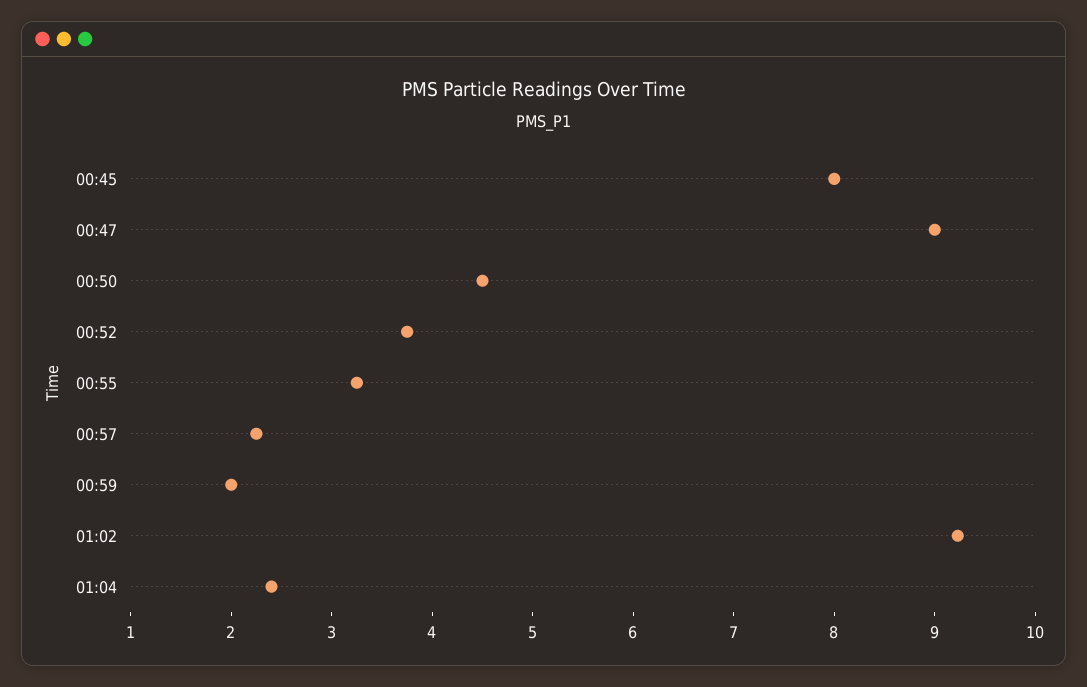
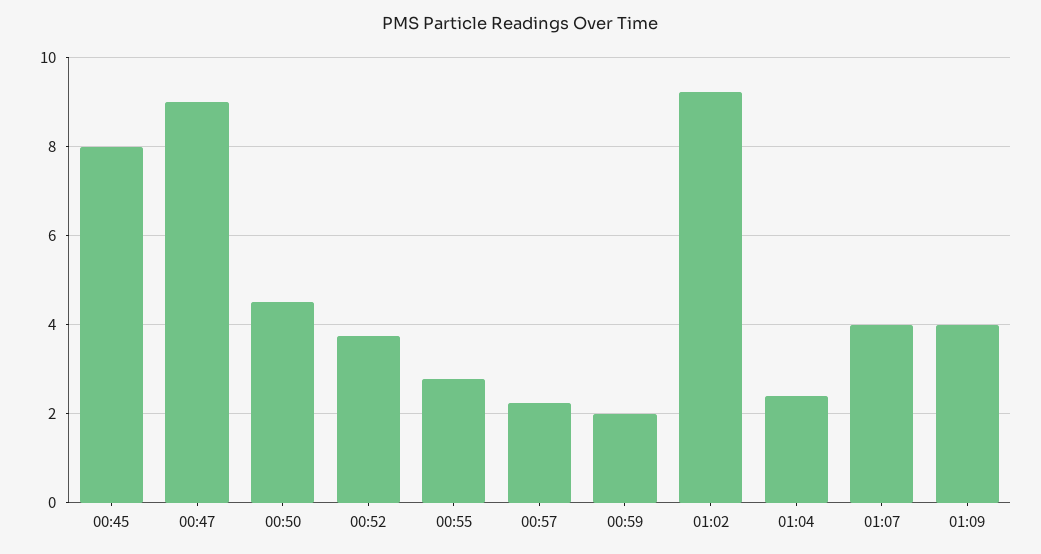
00:55: 3.2 -> 2.8
01:07: none -> 4
01:09: none -> 4

